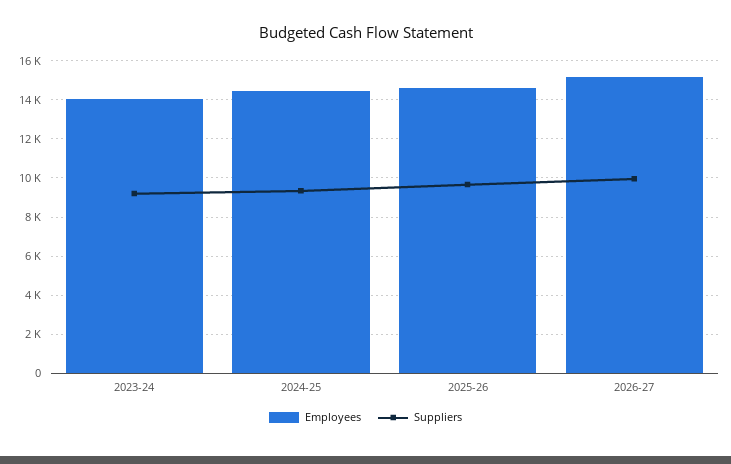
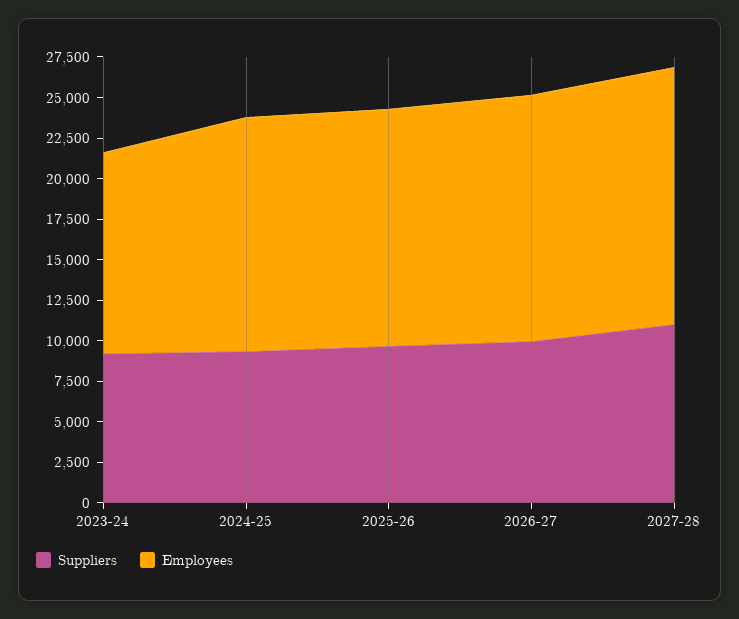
Employees, 2023-24: 14000 -> 12500
Suppliers, 2027-28: none -> 11000
Employees, 2027-28: none -> 16000

